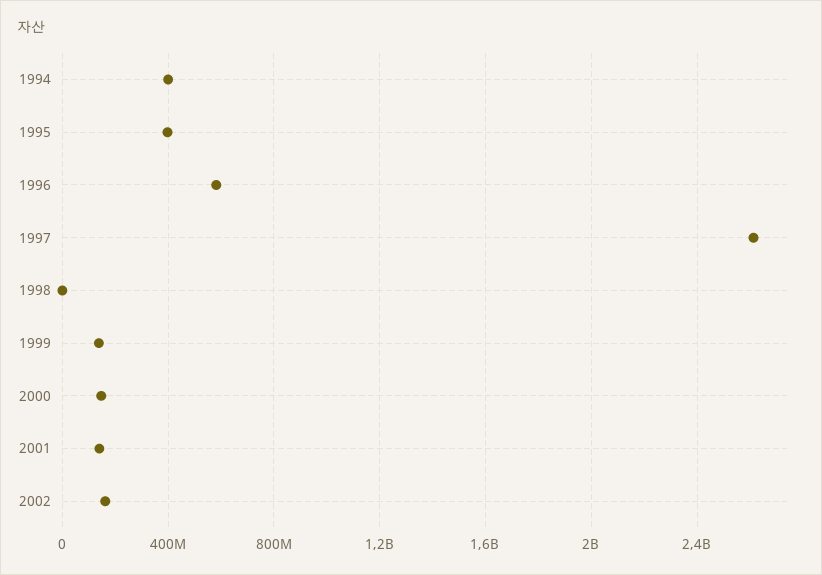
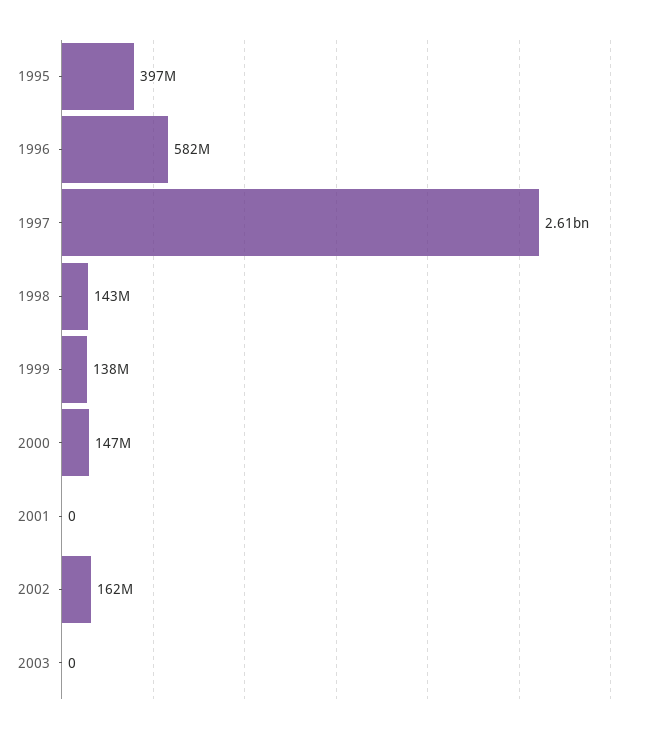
1994: 400000000 -> none
1998: 0 -> 143000000
2001: 150000000 -> 0
2003: none -> 0

